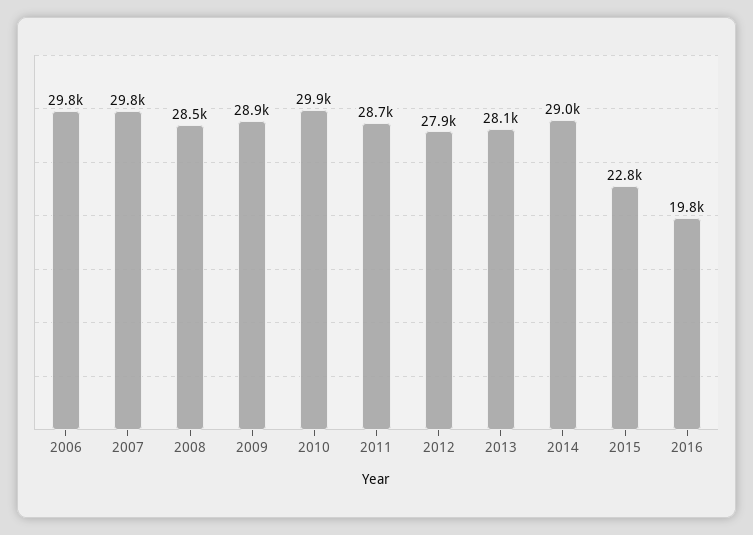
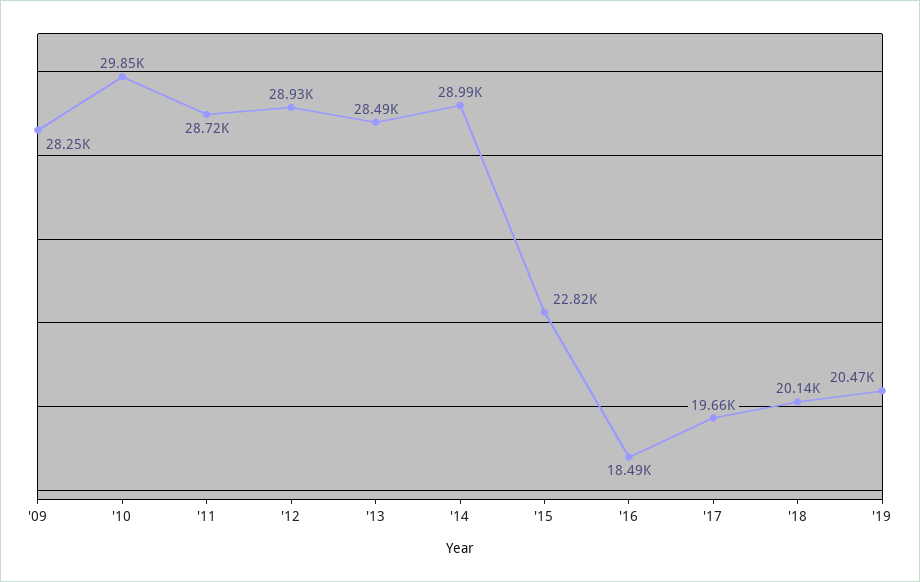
2006: 29800 -> none
2007: 29800 -> none
2008: 28500 -> none
2009: 28900 -> 28250
2012: 27900 -> 28930
2013: 28100 -> 28490
2016: 19800 -> 18490
'17: none -> 19660
'18: none -> 20140
'19: none -> 20470

